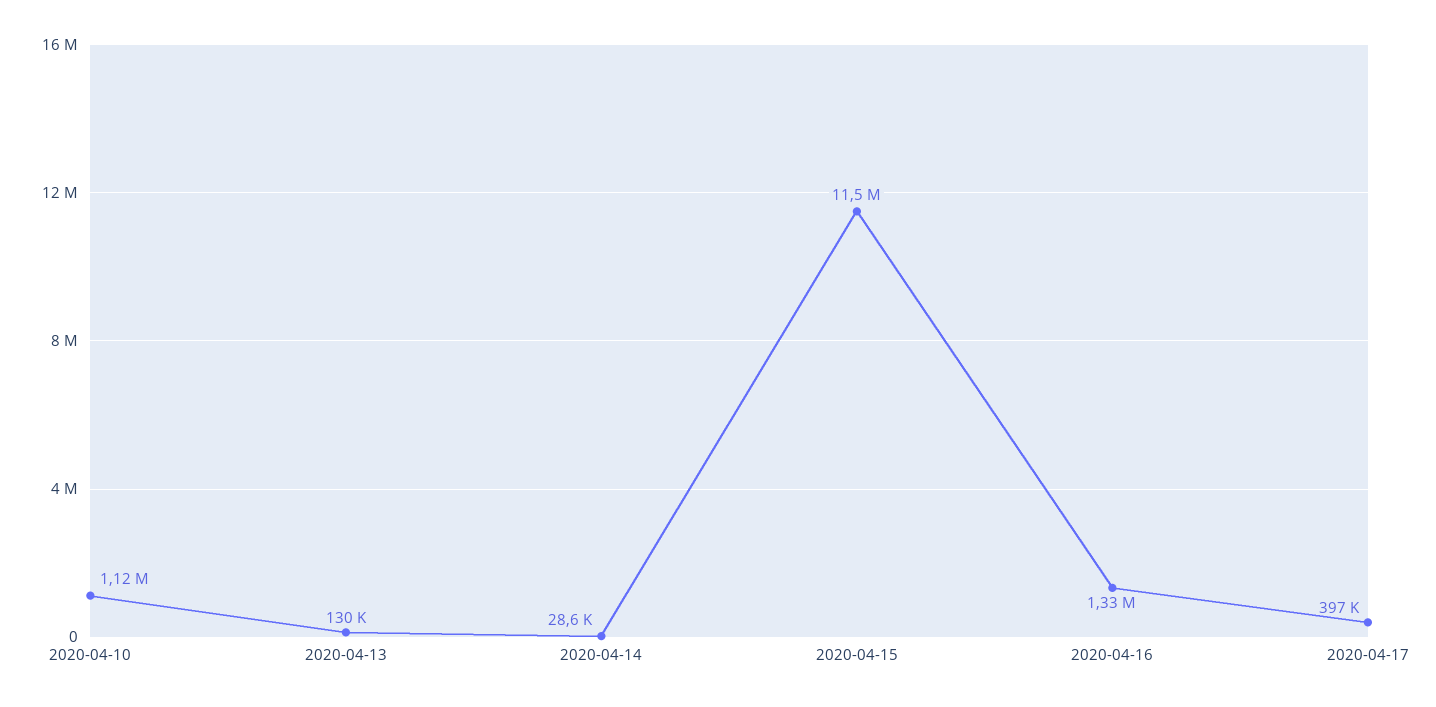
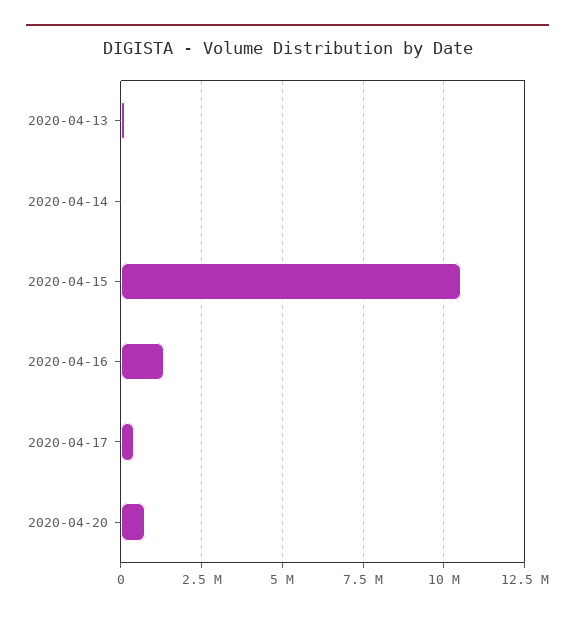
2020-04-10: 1120000 -> none
2020-04-15: 11500000 -> 10500000
2020-04-20: none -> 750000

